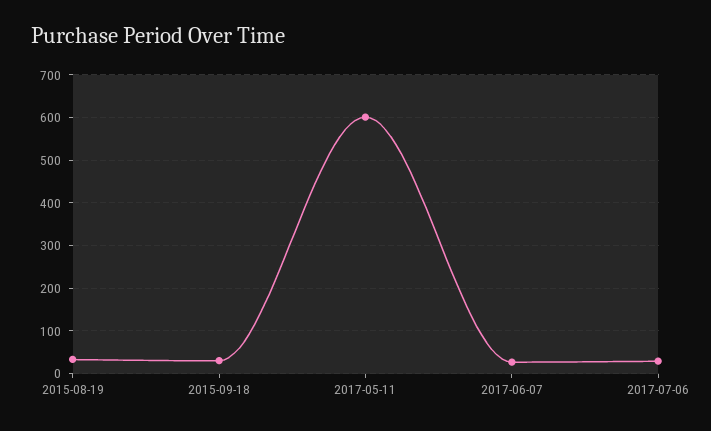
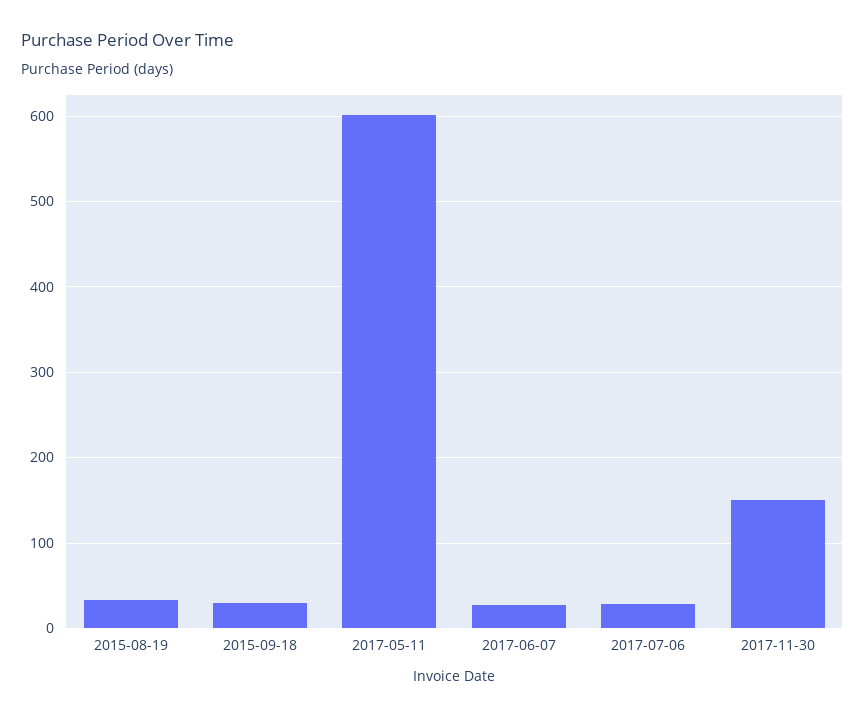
2017-11-30: none -> 150

